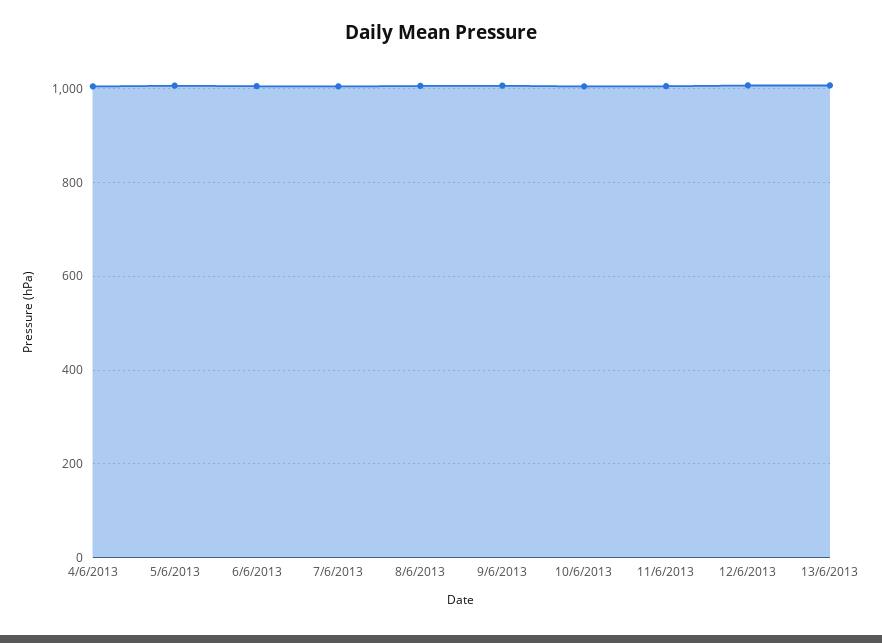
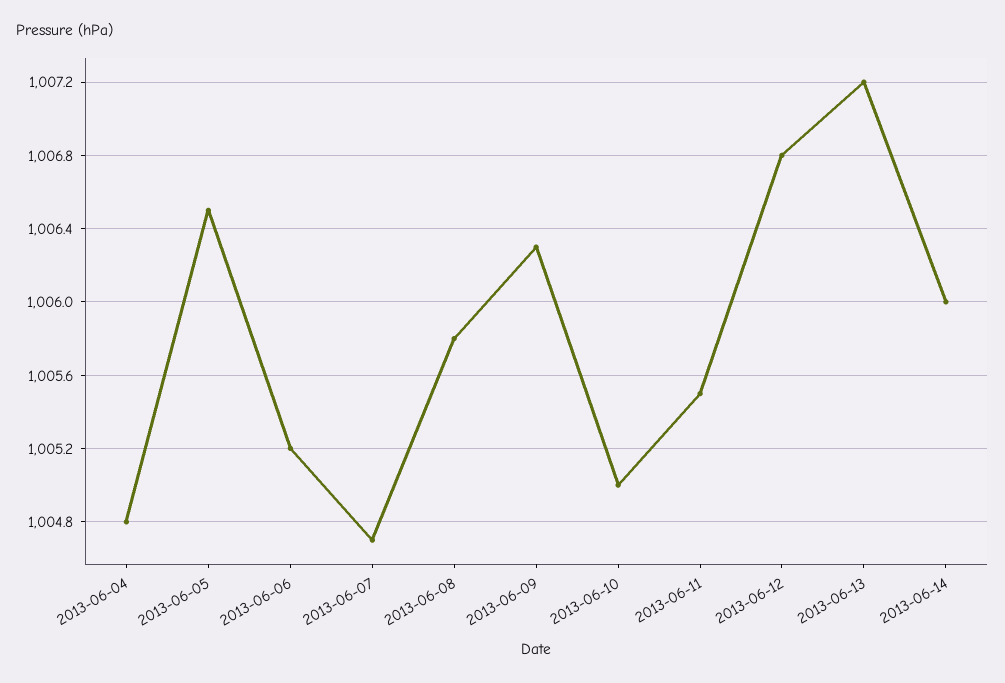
2013-06-14: none -> 1006

